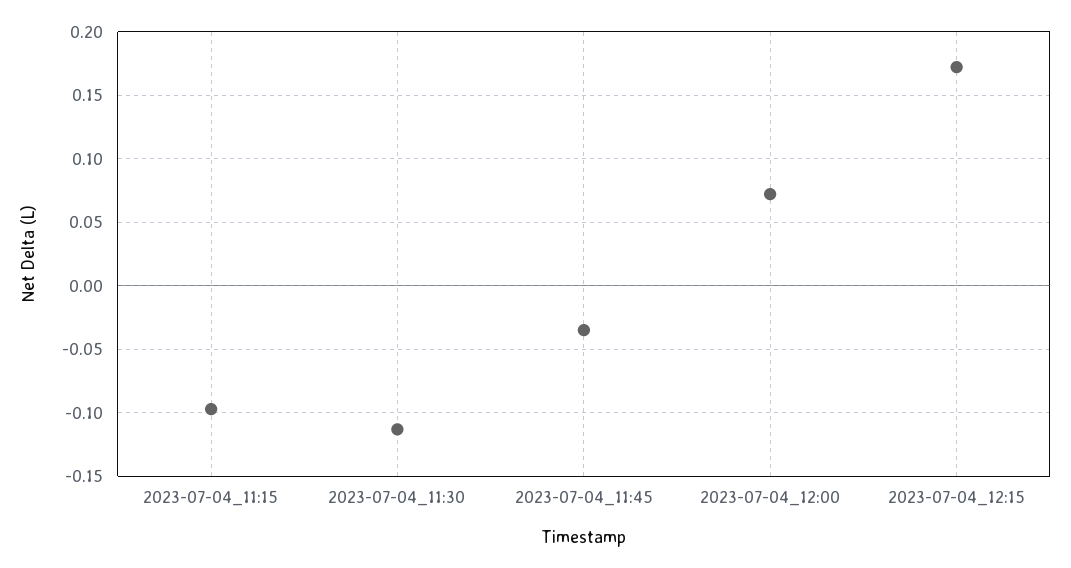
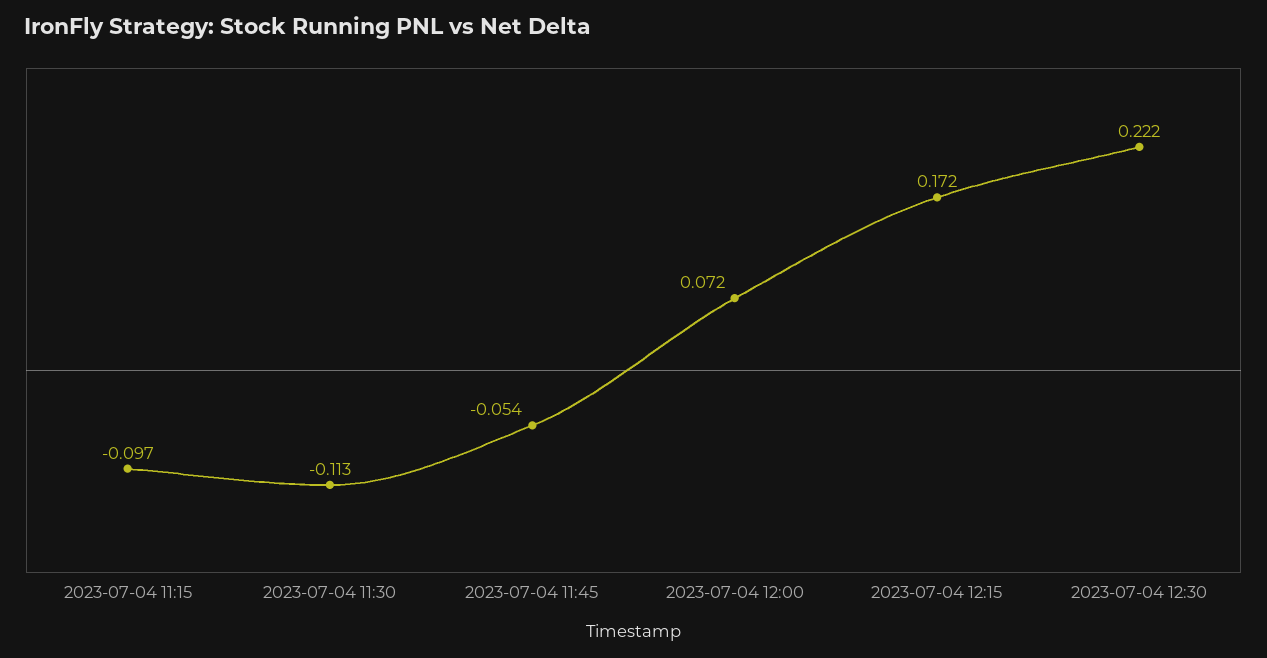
2023-07-04_11:45: -0.035 -> -0.054
2023-07-04 12:30: none -> 0.222

